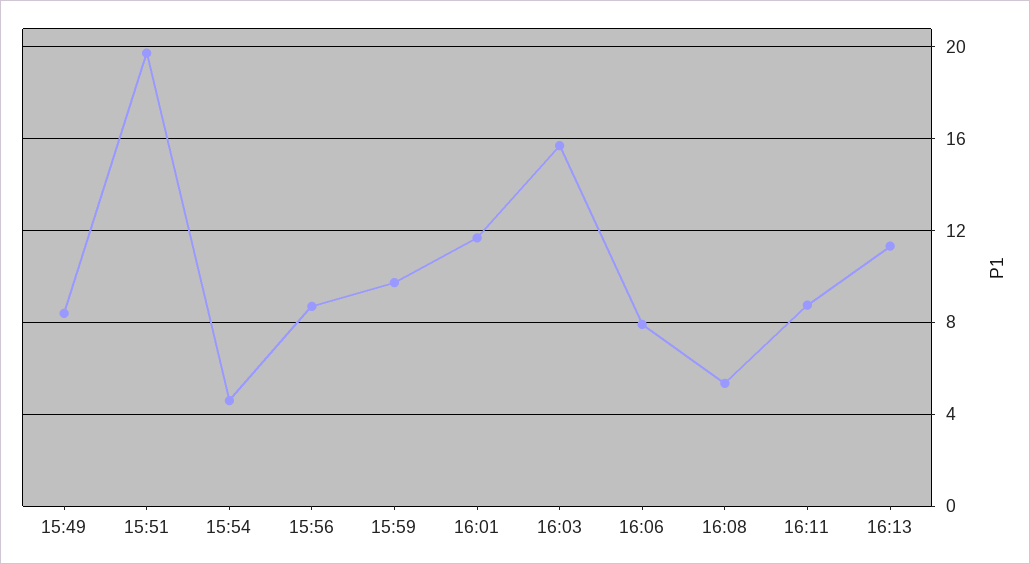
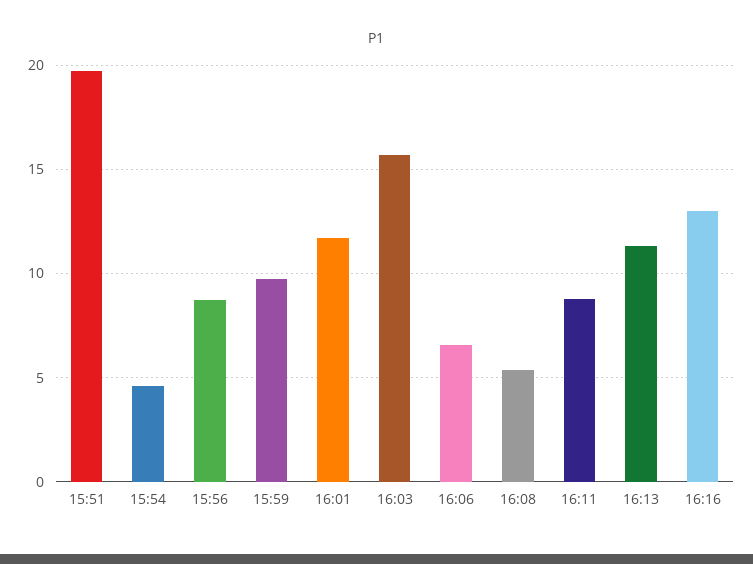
15:49: 8.5 -> none
16:06: 8 -> 6.5
16:16: none -> 13

